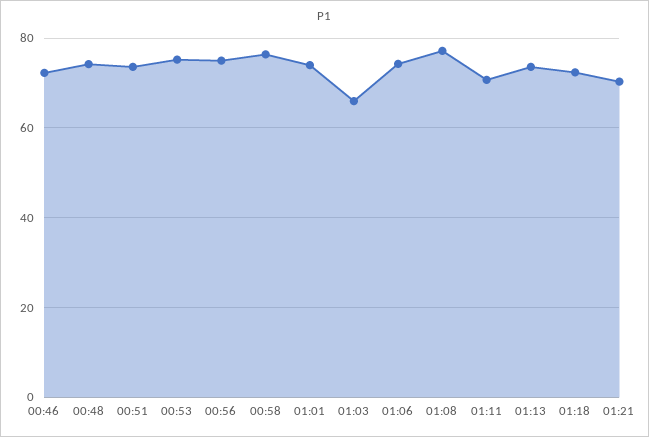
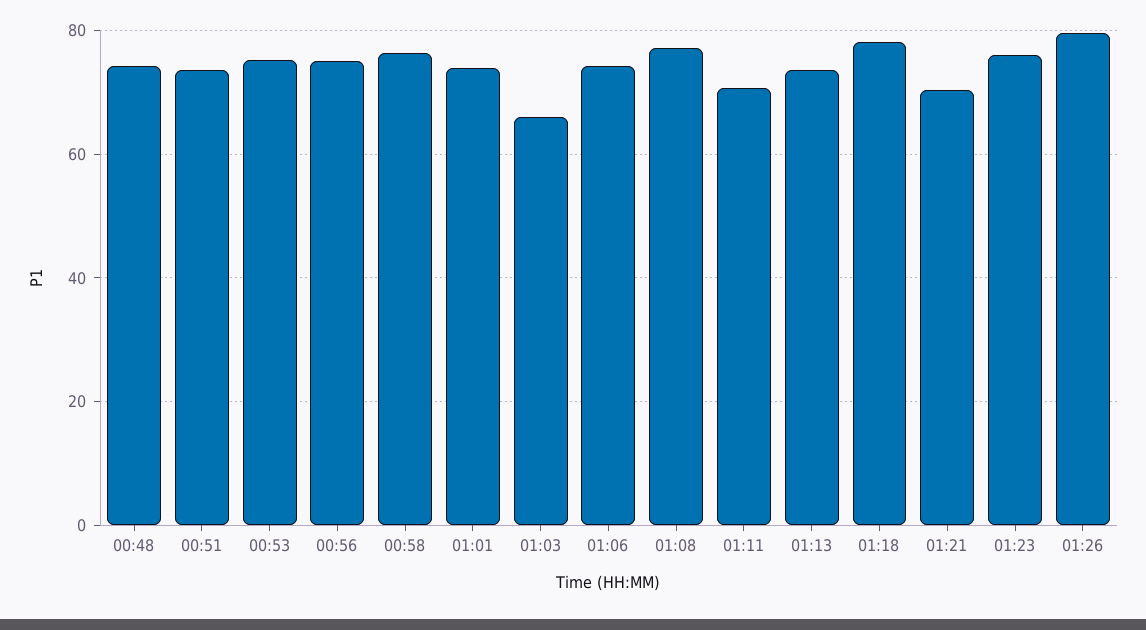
00:46: 72 -> none
01:18: 72 -> 78
01:23: none -> 76
01:26: none -> 80

